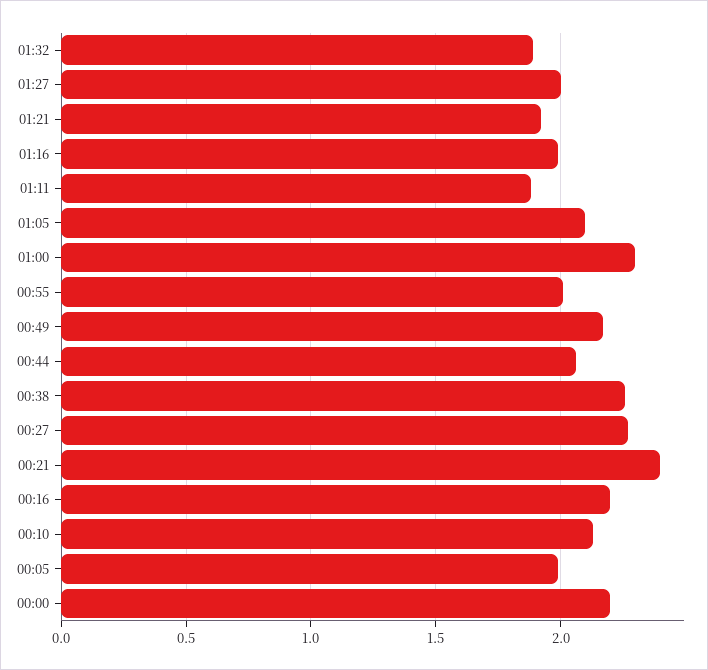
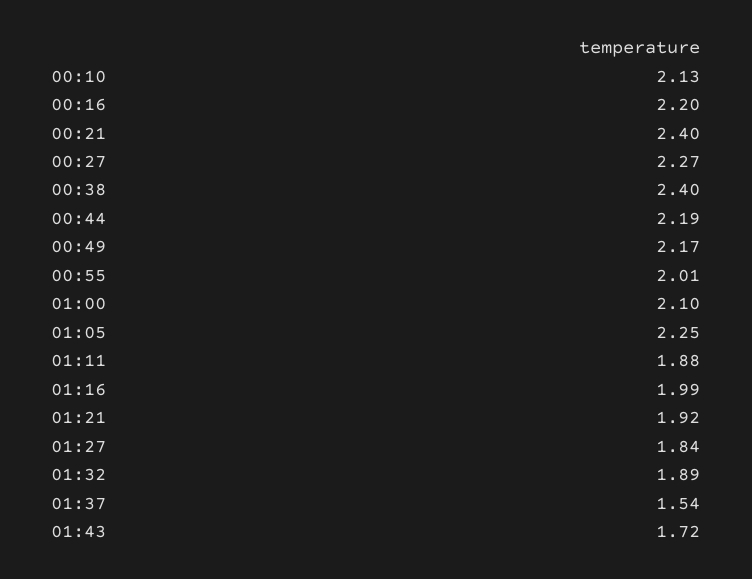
01:27: 2 -> 1.84
01:05: 2.1 -> 2.25
01:00: 2.3 -> 2.1
00:44: 2.05 -> 2.19
00:38: 2.25 -> 2.4
00:05: 2 -> none
00:00: 2.2 -> none
01:37: none -> 1.54
01:43: none -> 1.72

